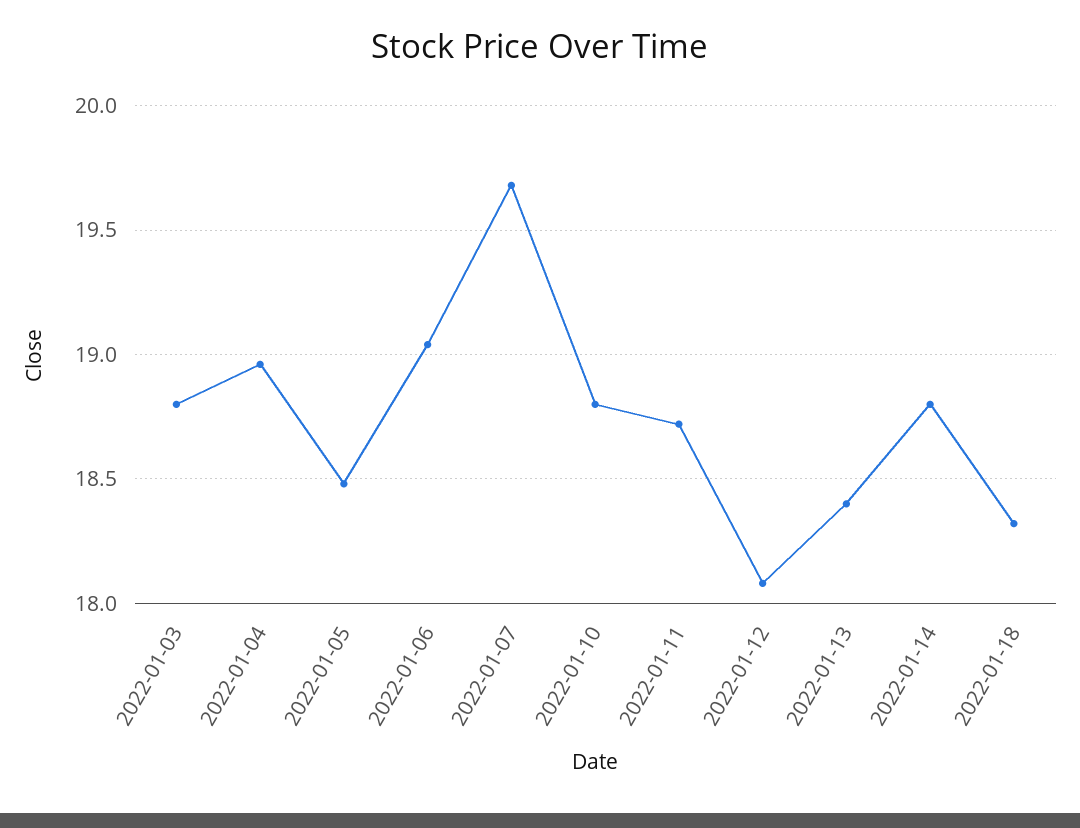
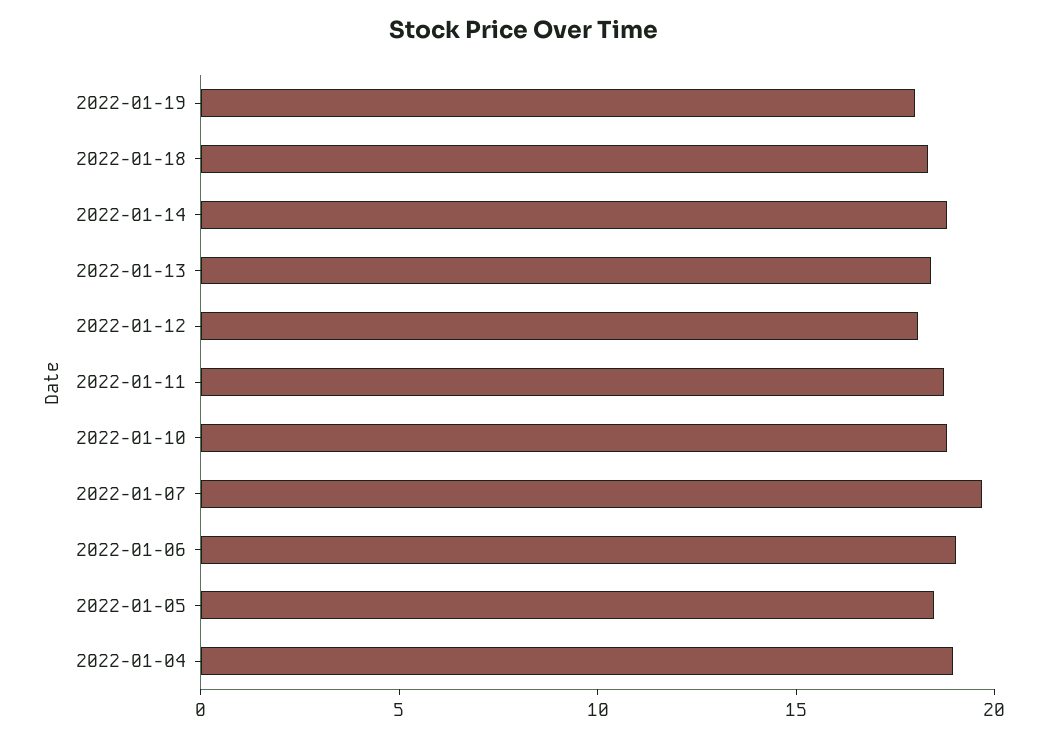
2022-01-03: 18.8 -> none
2022-01-19: none -> 18

